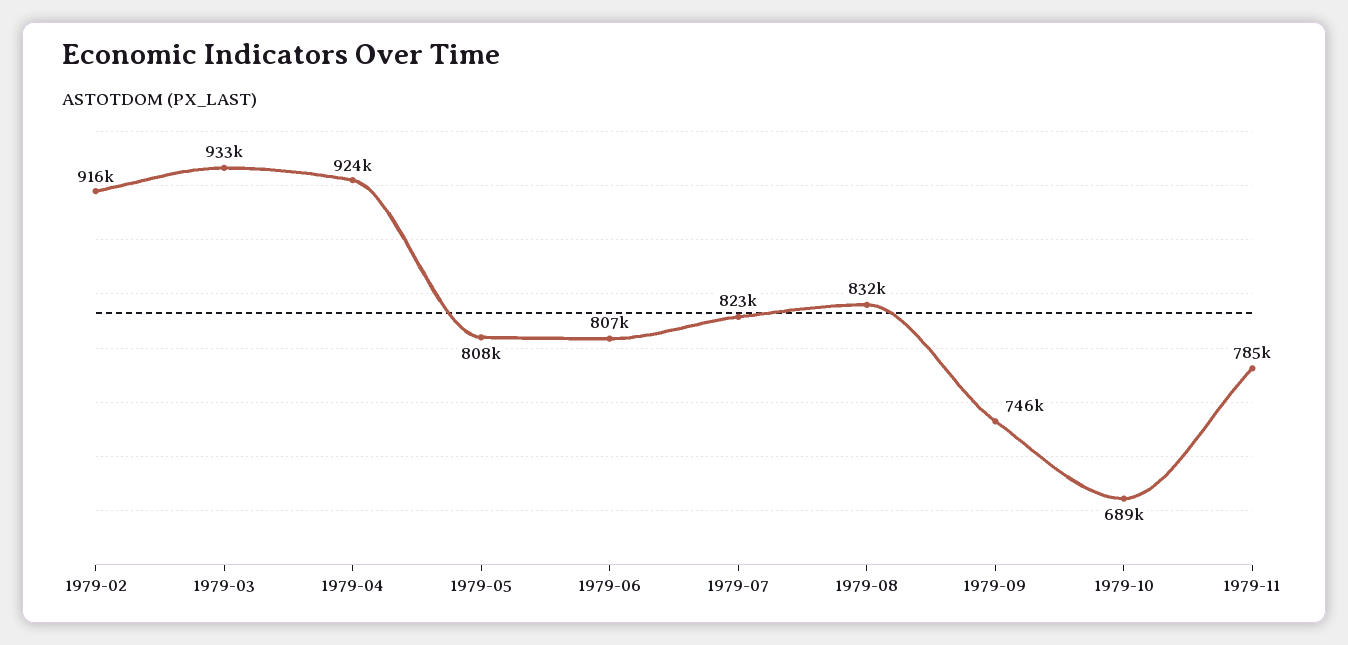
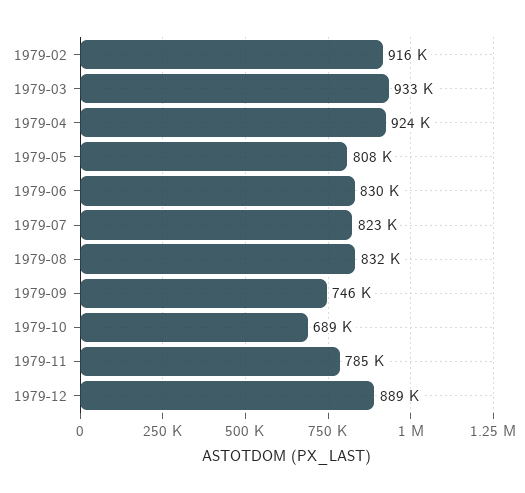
1979-06: 807000 -> 830000
1979-12: none -> 889000

